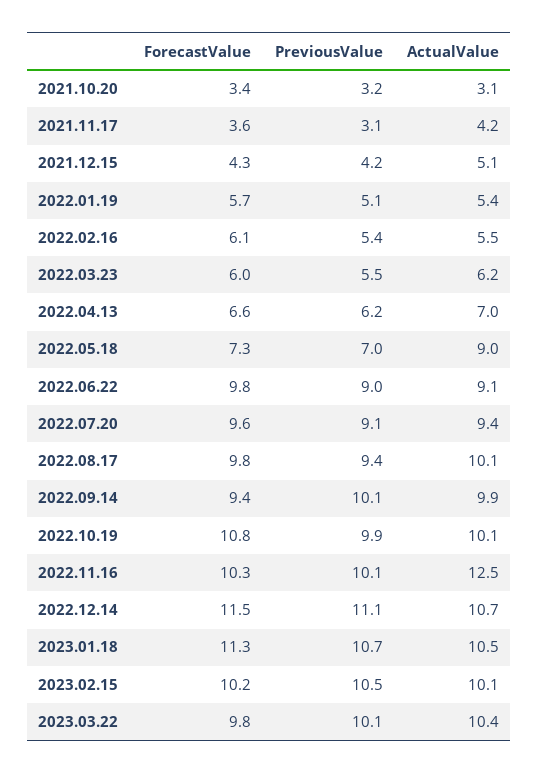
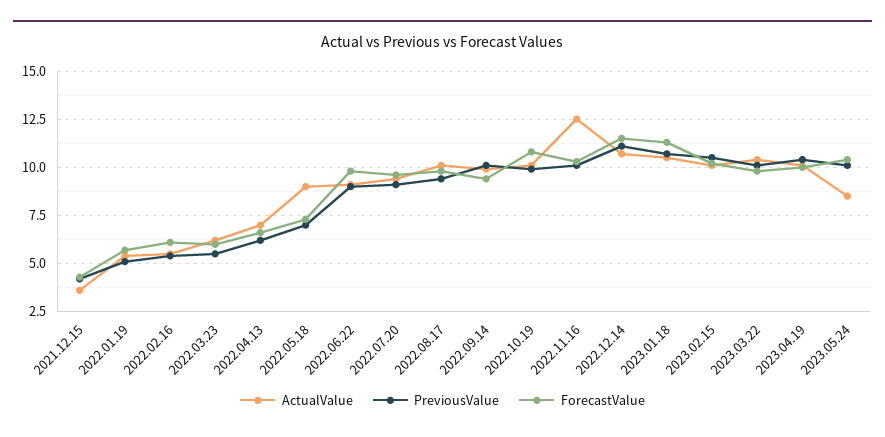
ForecastValue, 2021.10.20: 3.4 -> none
PreviousValue, 2021.10.20: 3.2 -> none
ActualValue, 2021.10.20: 3.1 -> none
ForecastValue, 2021.11.17: 3.6 -> none
PreviousValue, 2021.11.17: 3.1 -> none
ActualValue, 2021.11.17: 4.2 -> none
ActualValue, 2021.12.15: 5.1 -> 3.5
ActualValue, 2023.04.19: none -> 10
PreviousValue, 2023.04.19: none -> 10.5
ForecastValue, 2023.04.19: none -> 10
ActualValue, 2023.05.24: none -> 8.5
PreviousValue, 2023.05.24: none -> 10
ForecastValue, 2023.05.24: none -> 10.5

